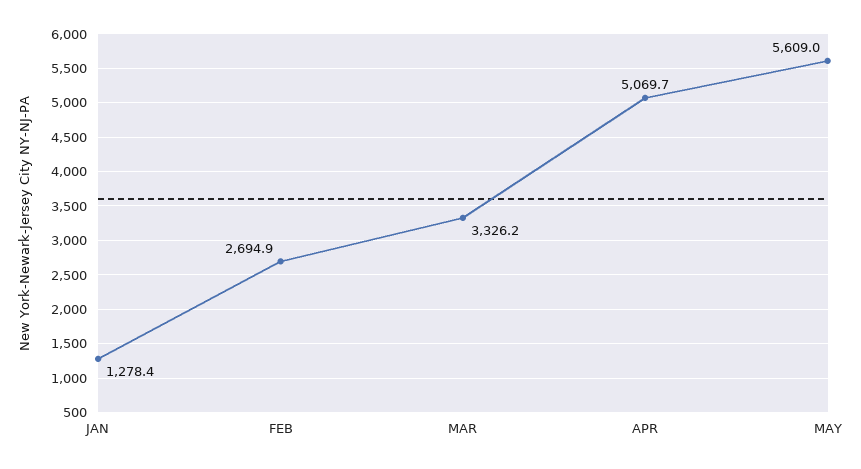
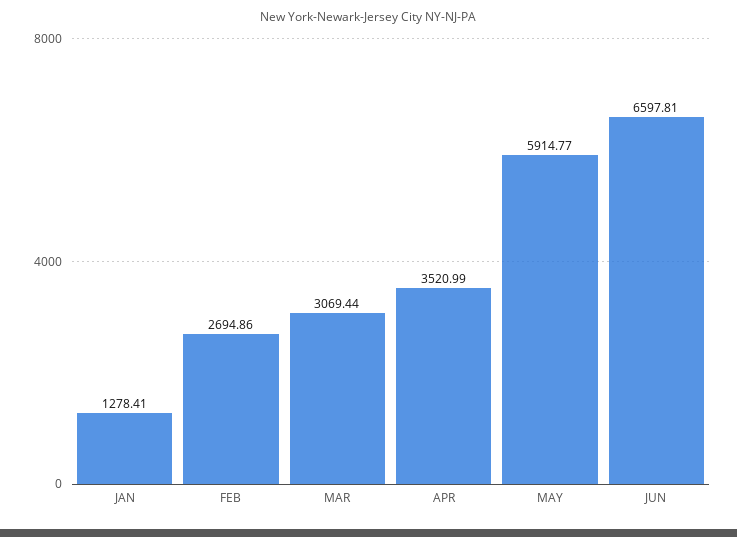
MAR: 3326.2 -> 3069.44
APR: 5069.7 -> 3520.99
MAY: 5609 -> 5914.77
JUN: none -> 6597.81

